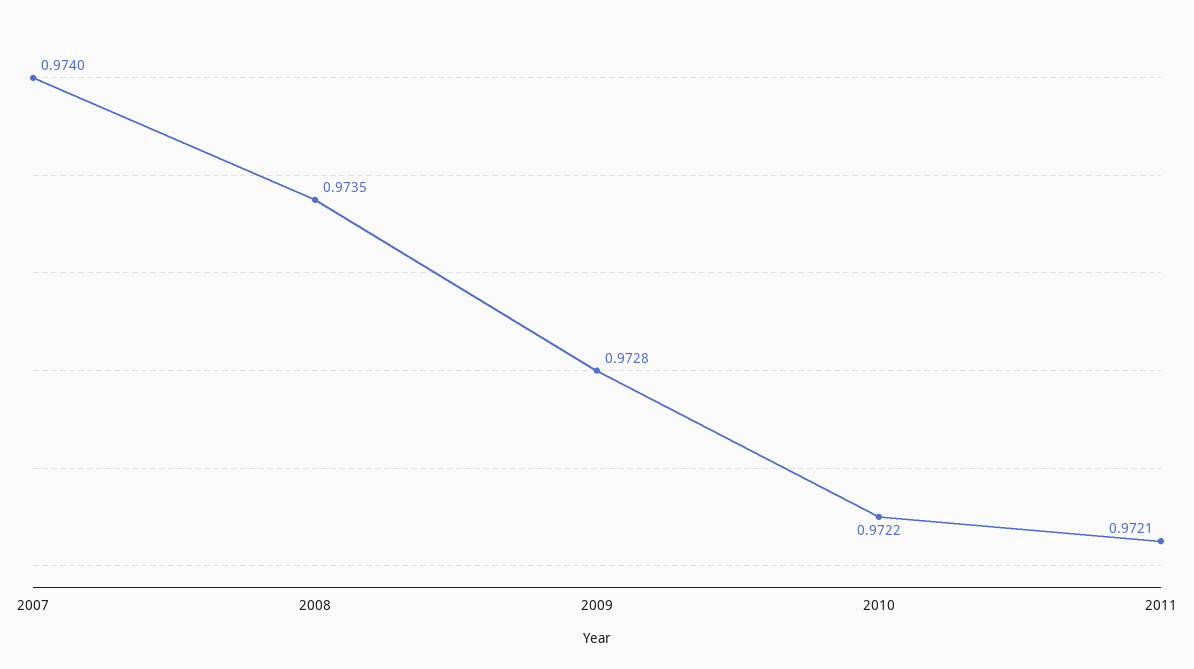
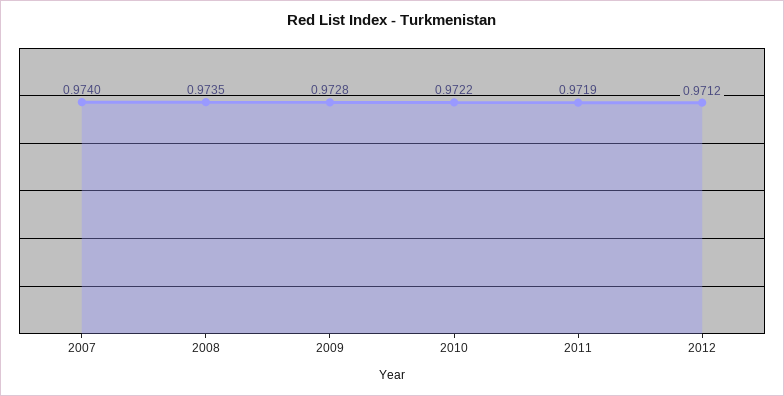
2011: 0.9721 -> 0.9719
2012: none -> 0.9712

